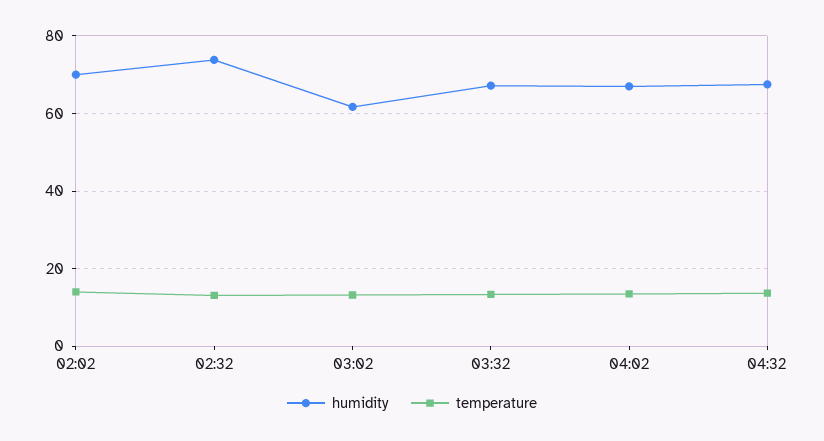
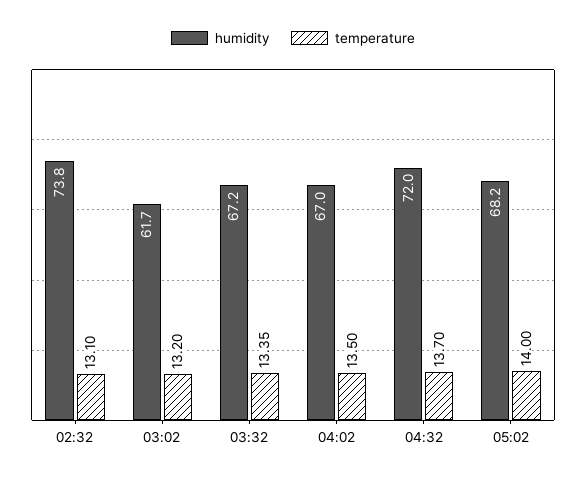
humidity, 02:02: 70 -> none
temperature, 02:02: 14 -> none
humidity, 04:32: 68 -> 72
humidity, 05:02: none -> 68.2
temperature, 05:02: none -> 14

